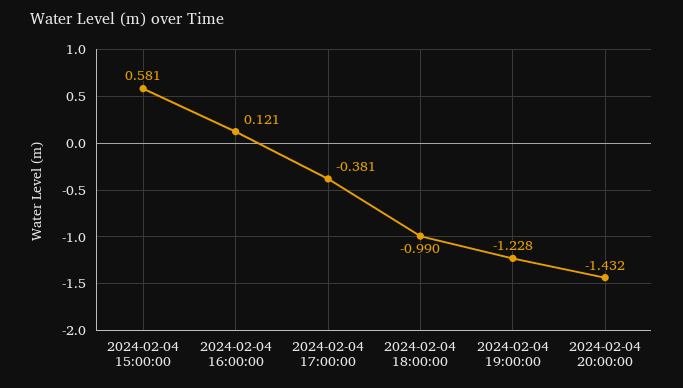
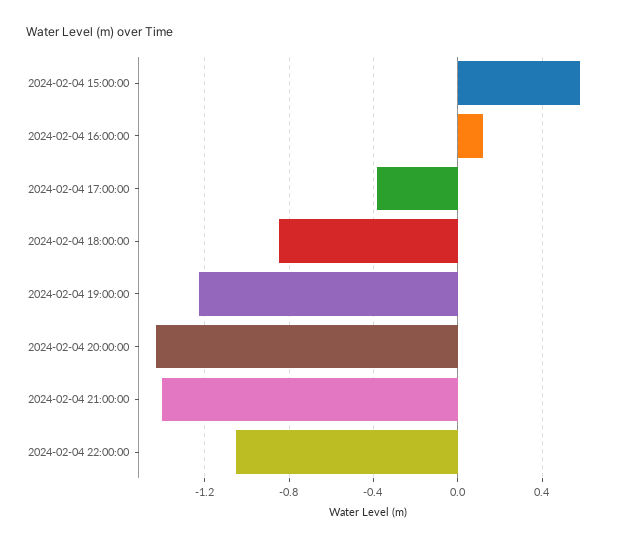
2024-02-04 18:00:00: -0.99 -> -0.85
2024-02-04 21:00:00: none -> -1.4
2024-02-04 22:00:00: none -> -1.05

